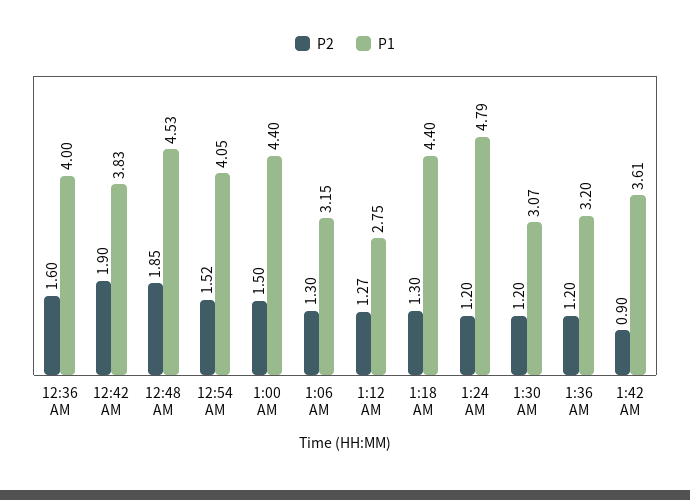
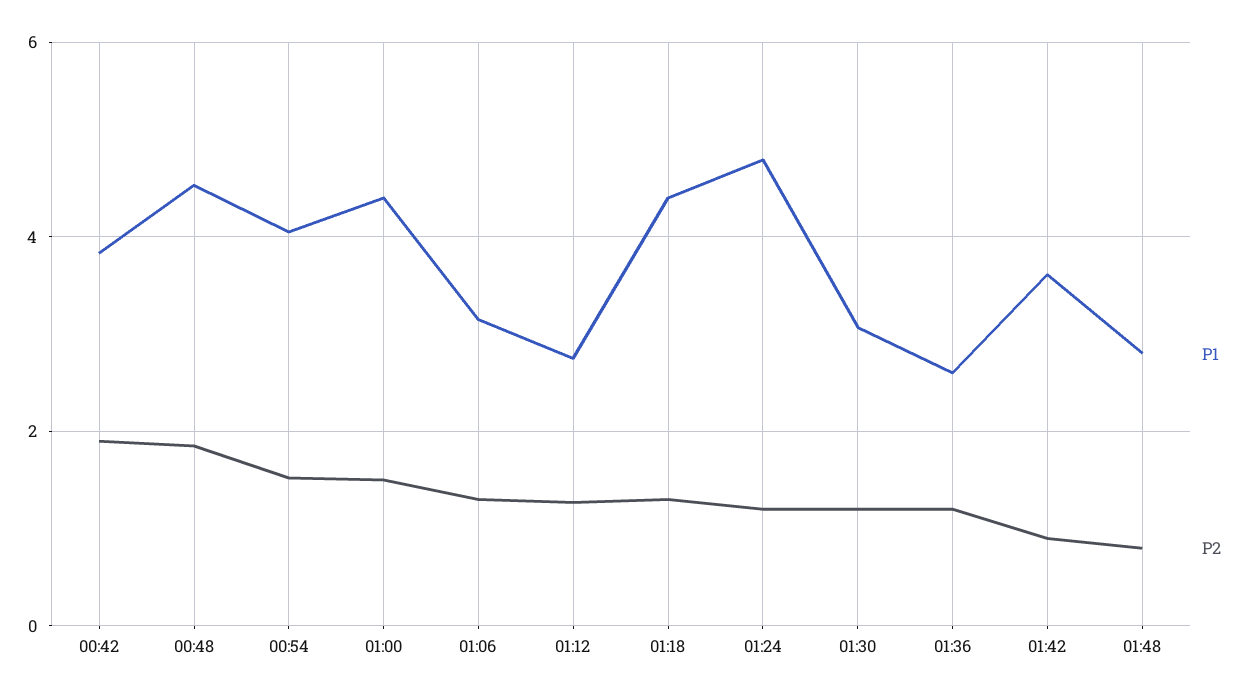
P2, 12:36 AM: 1.6 -> none
P1, 12:36 AM: 4 -> none
P1, 1:36 AM: 3.2 -> 2.6
P1, 01:48: none -> 2.8
P2, 01:48: none -> 0.8

